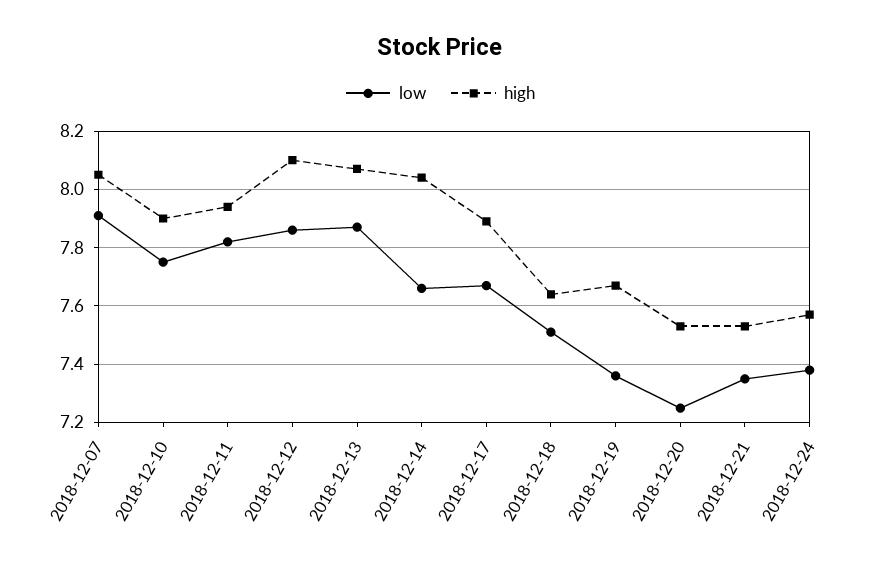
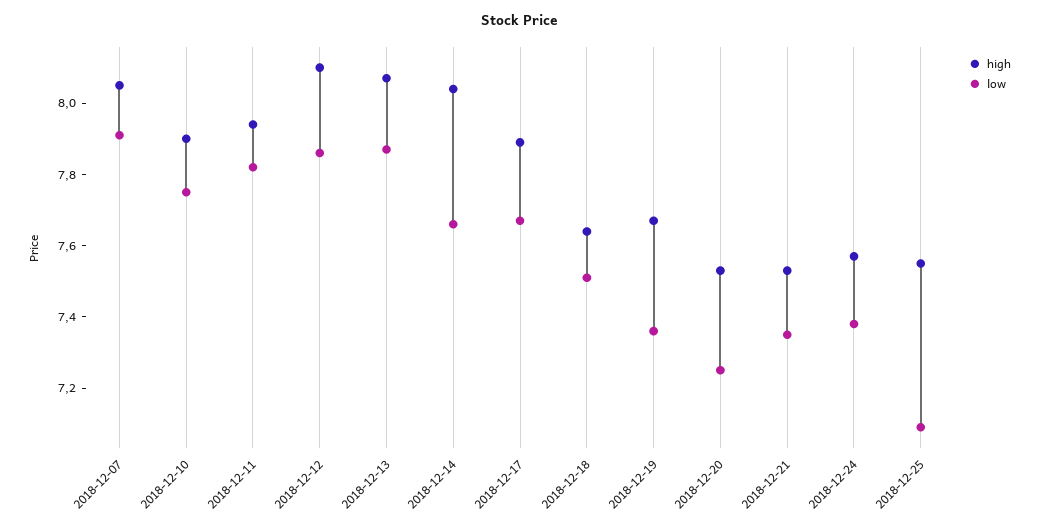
high, 2018-12-25: none -> 7.55
low, 2018-12-25: none -> 7.1

